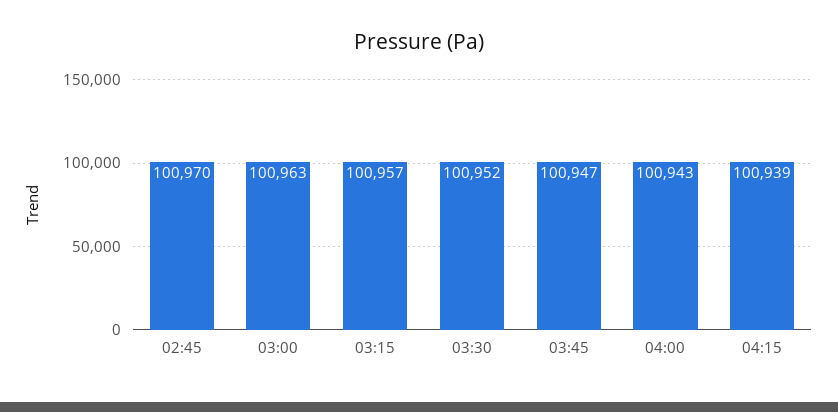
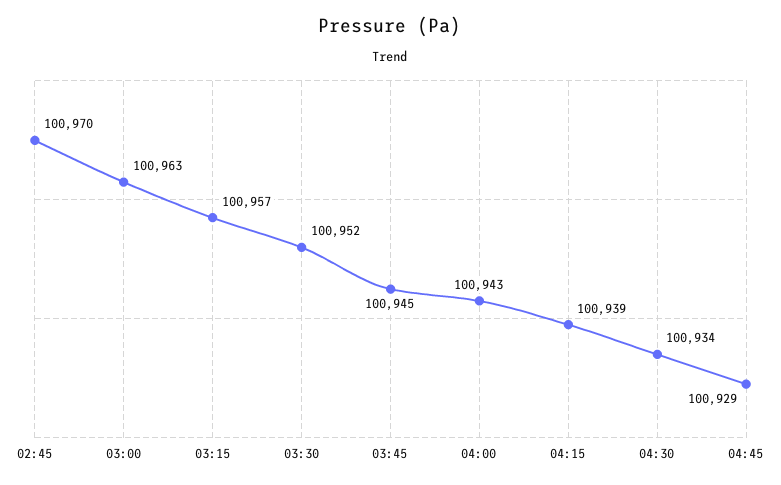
03:45: 100947 -> 100945
04:30: none -> 100934
04:45: none -> 100929

